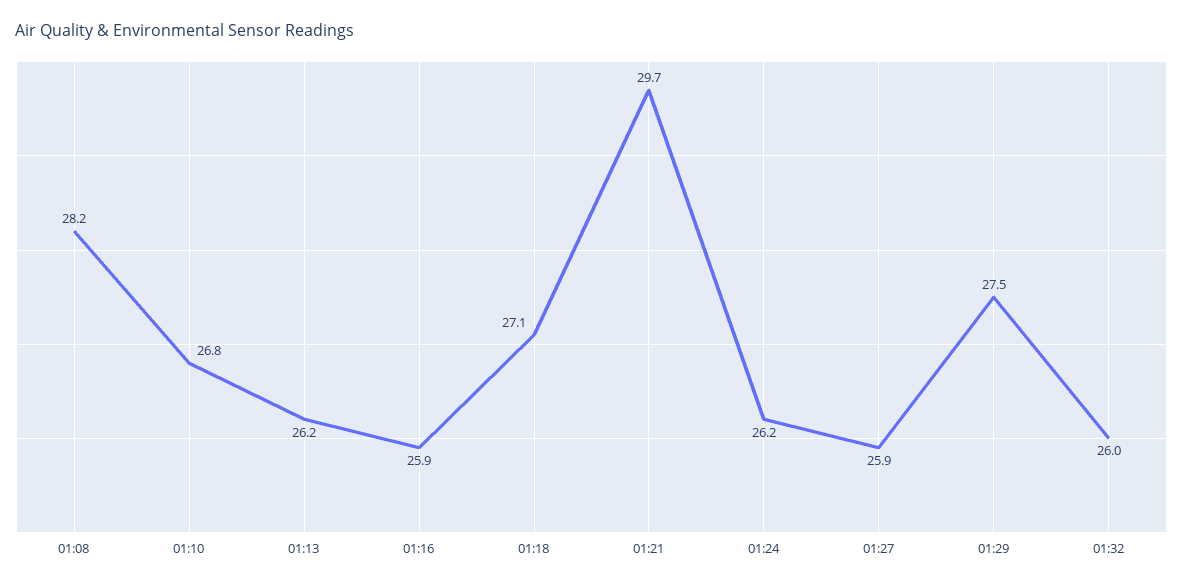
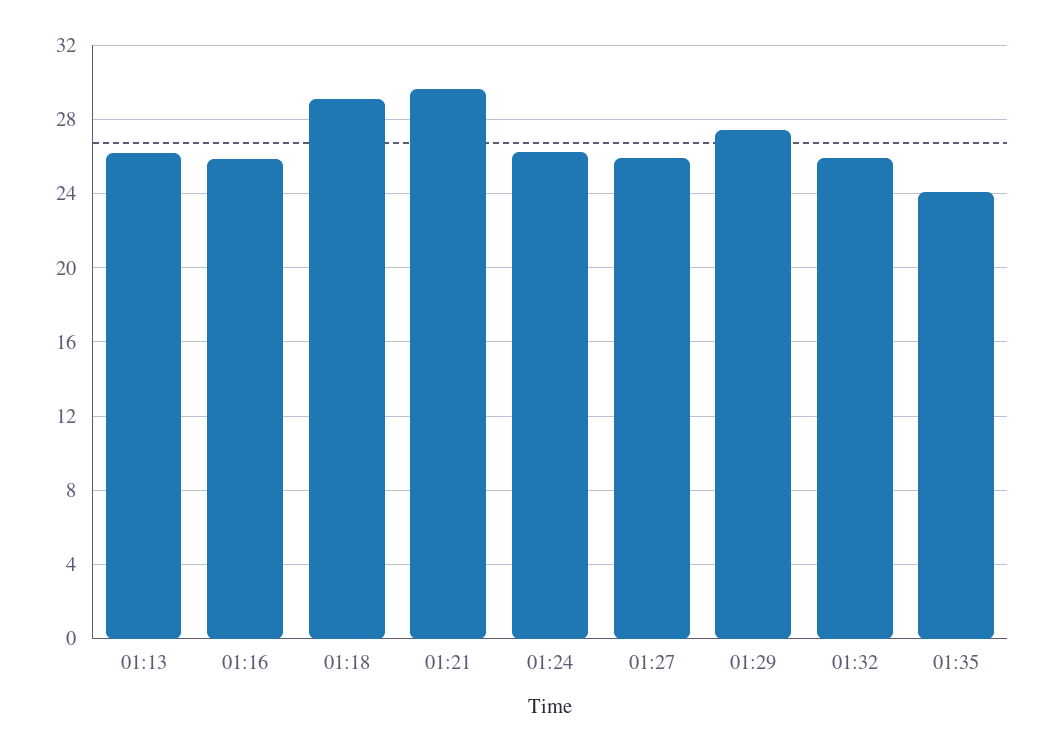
01:08: 28.2 -> none
01:10: 26.8 -> none
01:18: 27.1 -> 29
01:35: none -> 24

